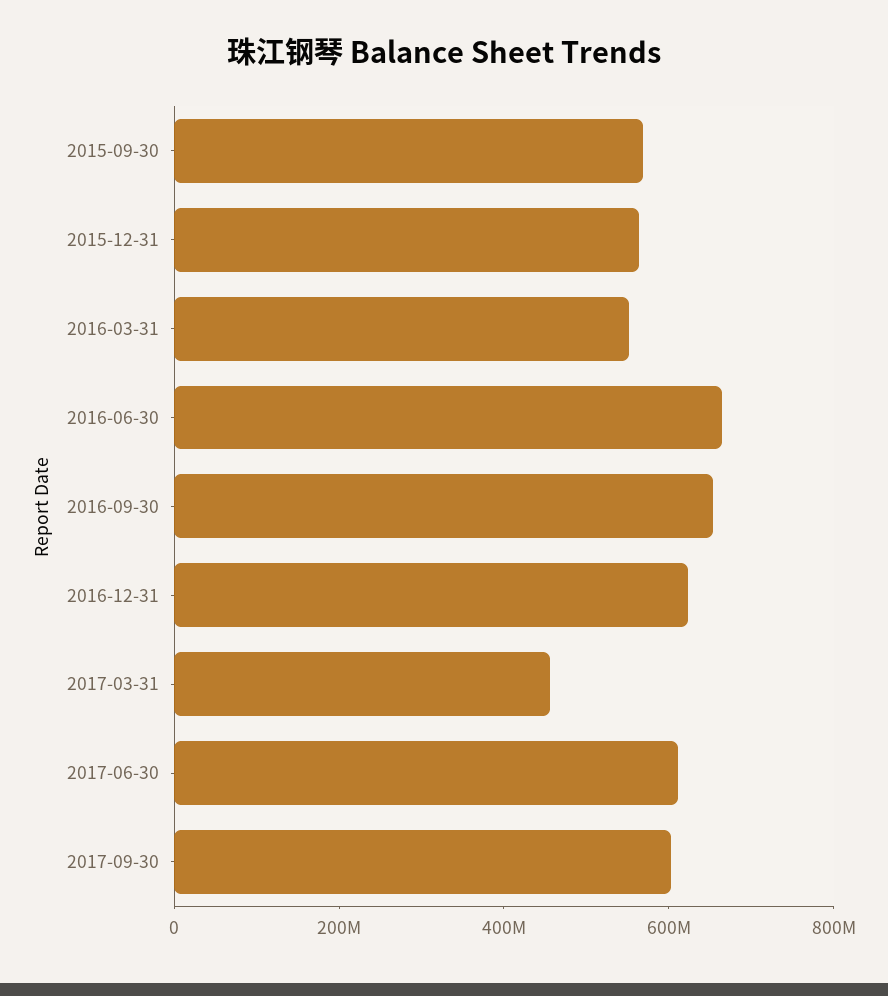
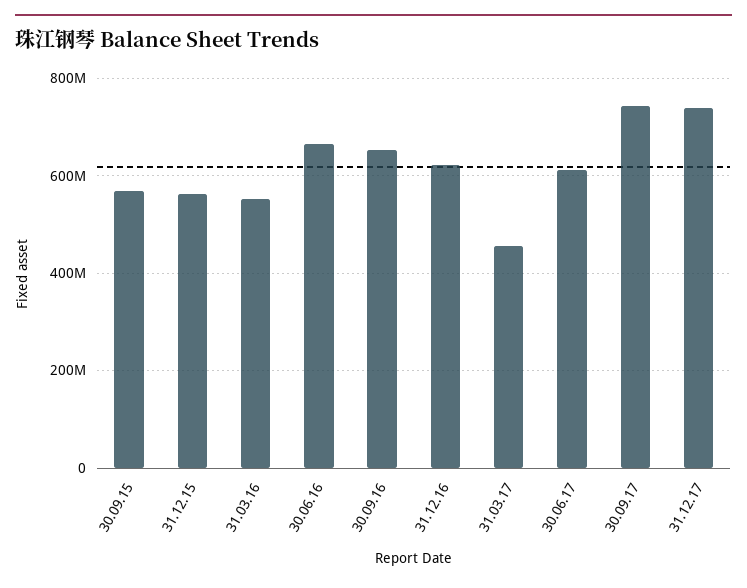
2017-09-30: 600000000 -> 740000000
31.12.17: none -> 740000000

